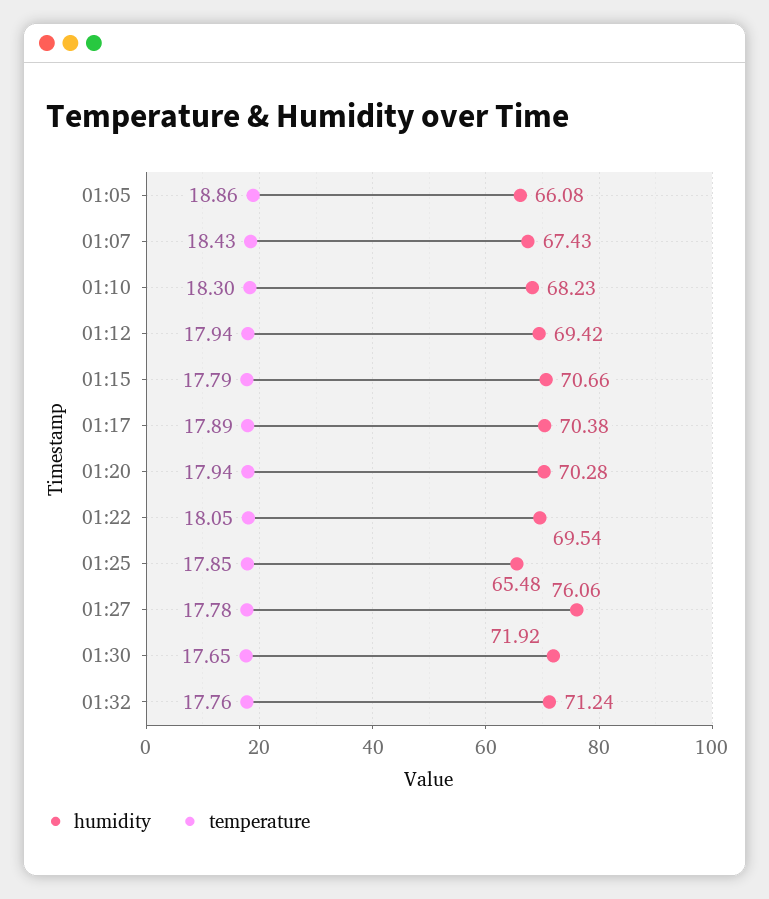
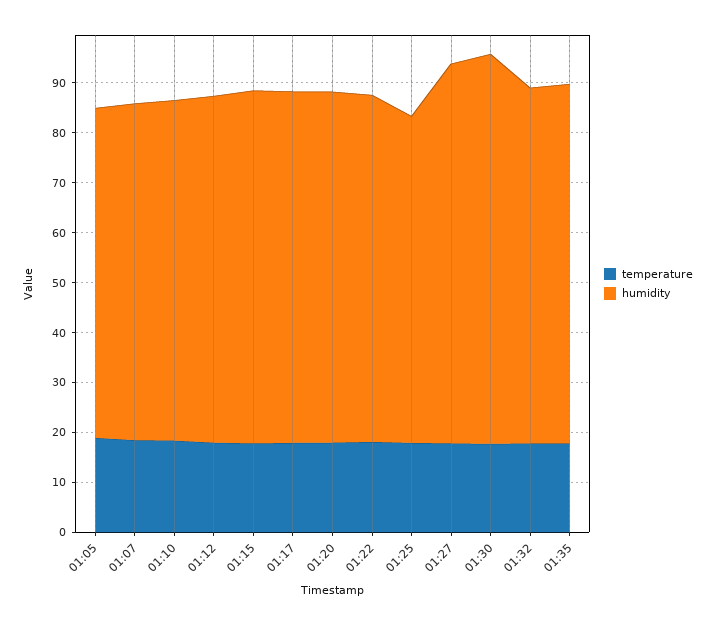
humidity, 01:30: 71.92 -> 78
temperature, 01:35: none -> 18
humidity, 01:35: none -> 72

